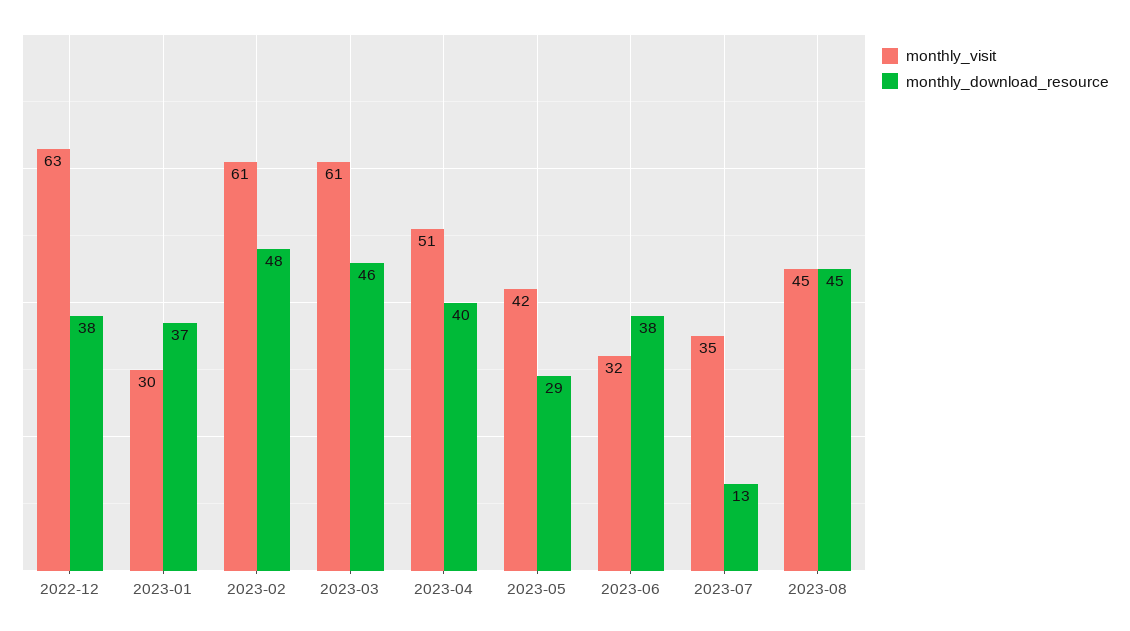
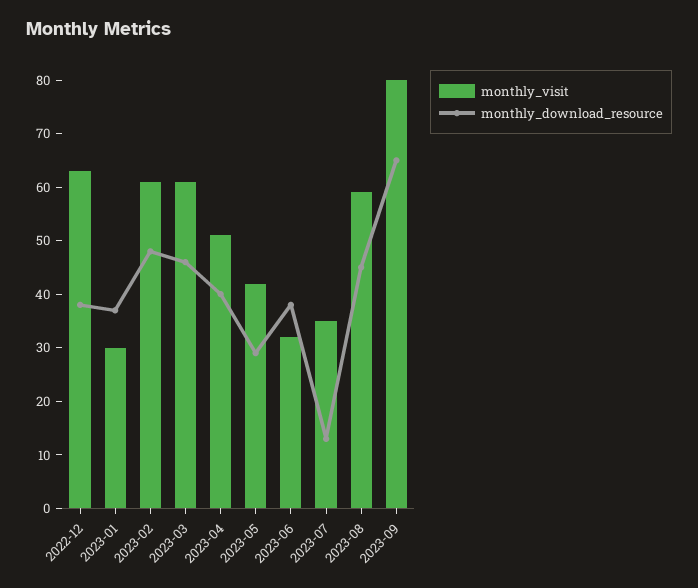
monthly_visit, 2023-08: 45 -> 60
monthly_visit, 2023-09: none -> 80
monthly_download_resource, 2023-09: none -> 65

